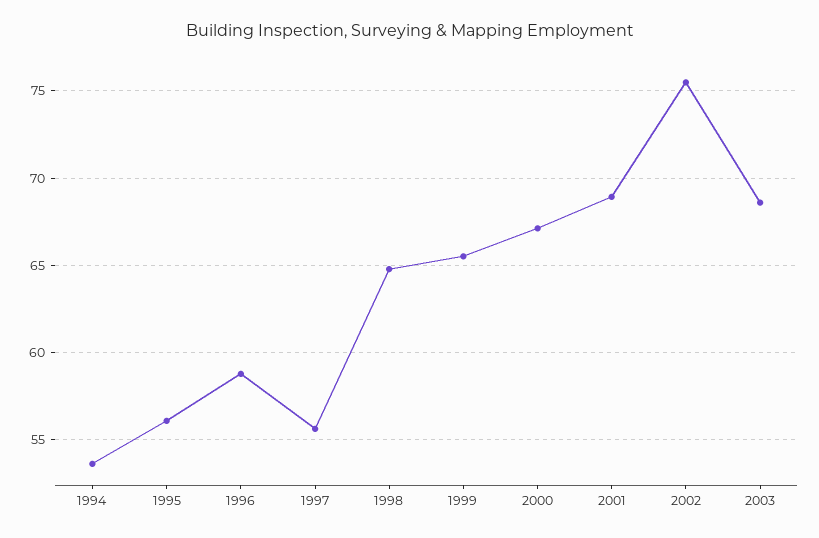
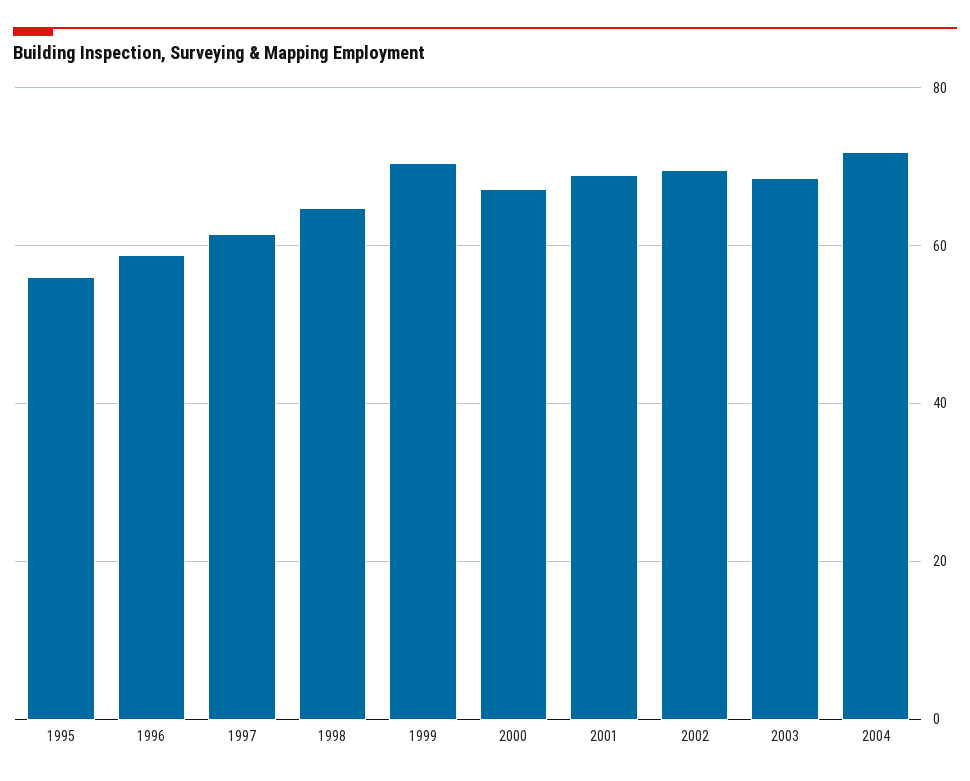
1994: 53.5 -> none
1997: 55.5 -> 62
1999: 65.5 -> 70
2002: 75.5 -> 70
2004: none -> 72

